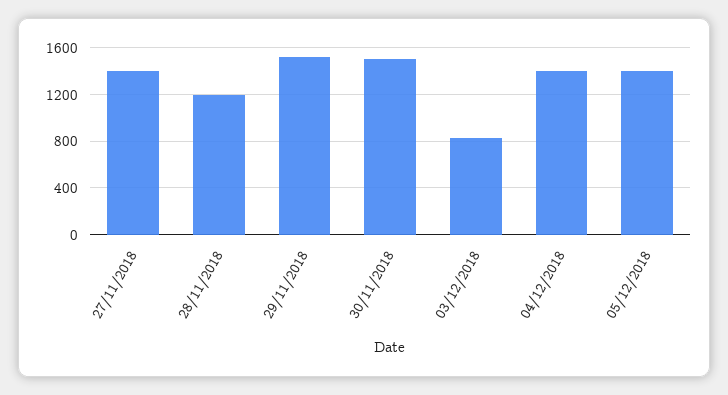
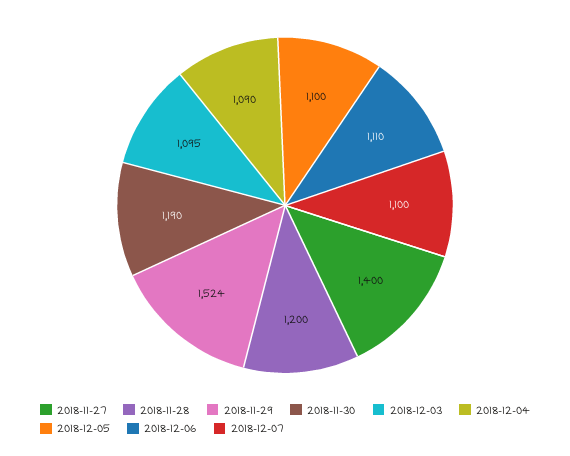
30/11/2018: 1500 -> 1190
03/12/2018: 800 -> 1095
04/12/2018: 1400 -> 1090
05/12/2018: 1400 -> 1100
2018-12-06: none -> 1110
2018-12-07: none -> 1100

